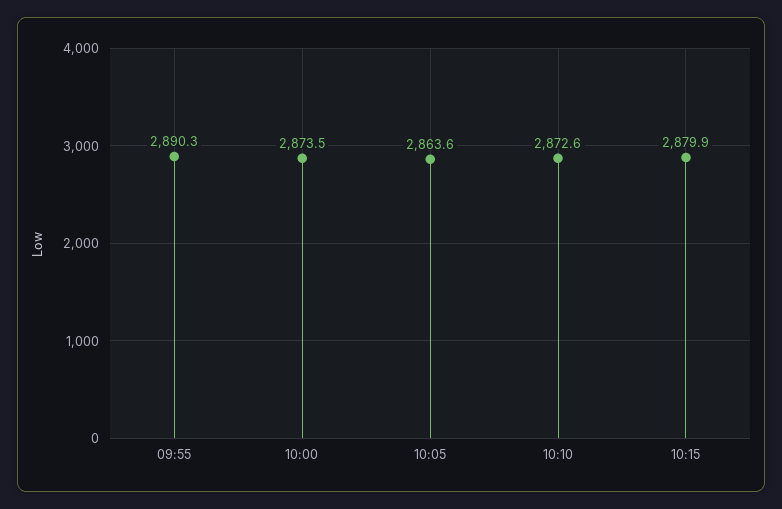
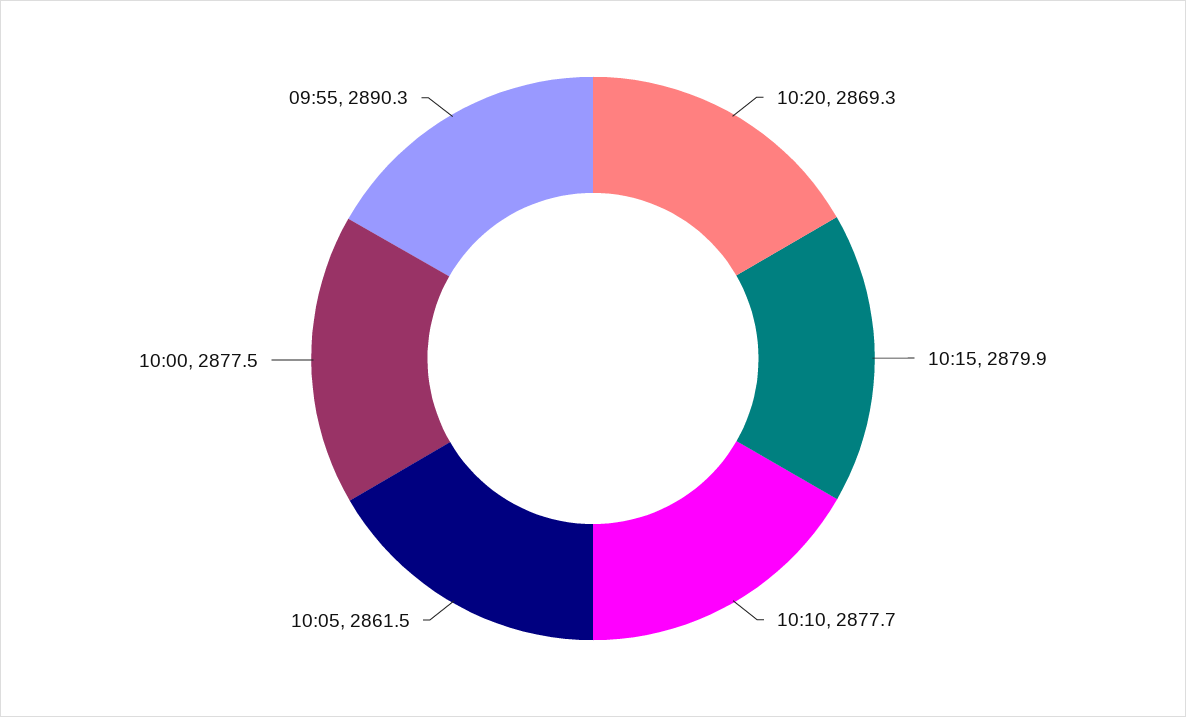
10:00: 2873.5 -> 2877.5
10:05: 2863.6 -> 2861.5
10:10: 2872.6 -> 2877.7
10:20: none -> 2869.3

